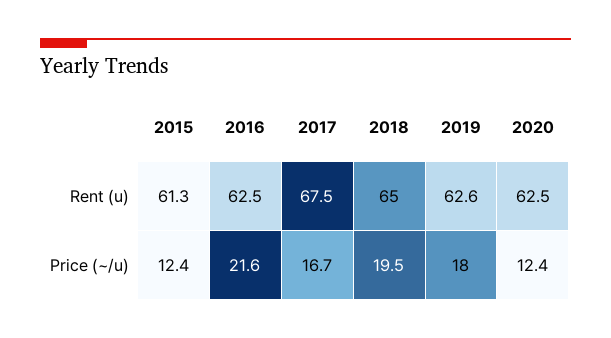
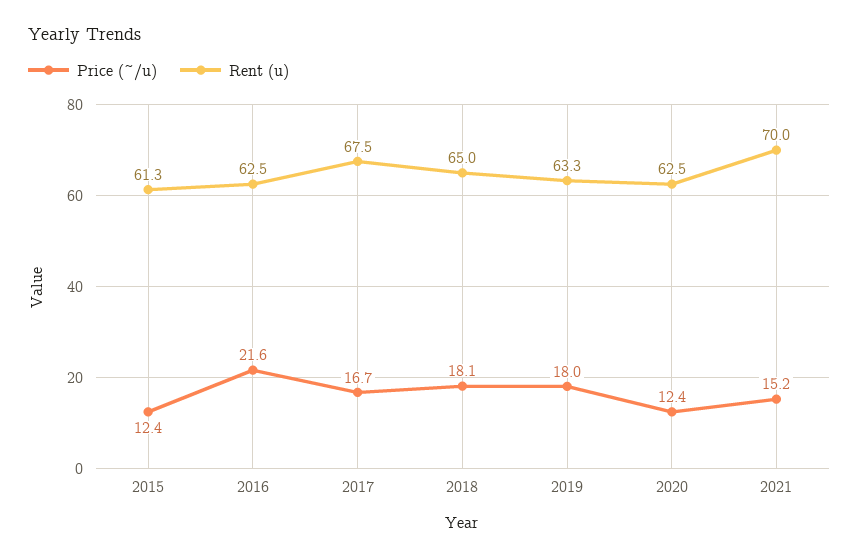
Rent (u), 2019: 62.6 -> 63.3
Price (~/u), 2018: 19.5 -> 18.1
Price (~/u), 2021: none -> 15.2
Rent (u), 2021: none -> 70

